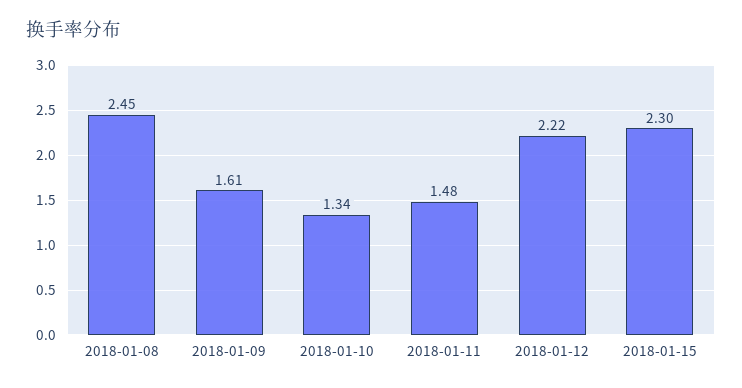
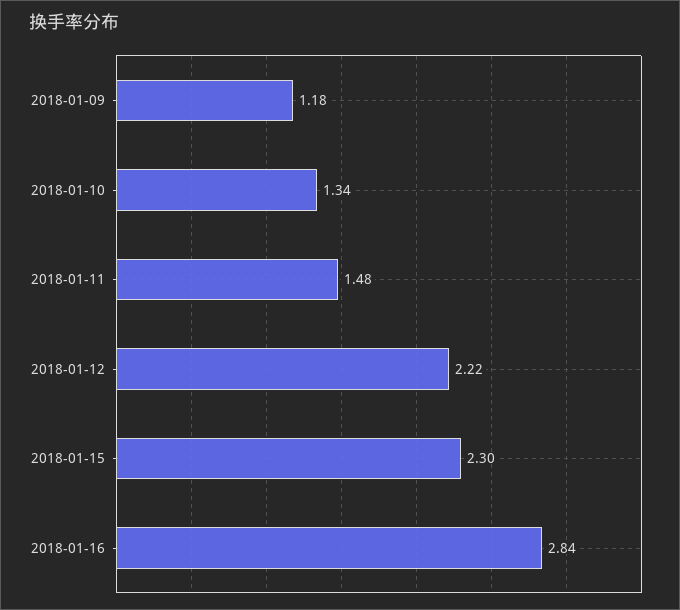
2018-01-08: 2.45 -> none
2018-01-09: 1.61 -> 1.18
2018-01-16: none -> 2.84

